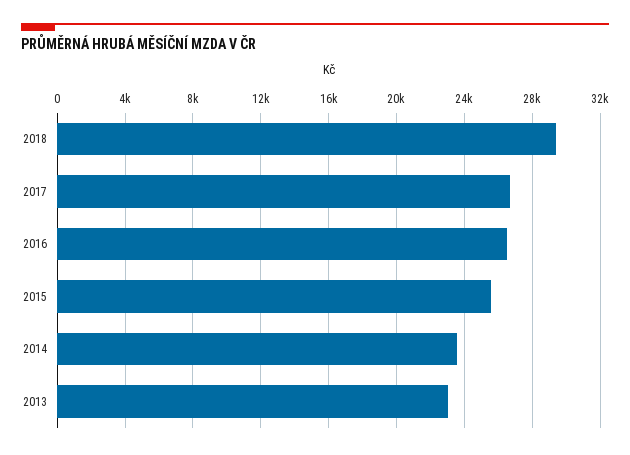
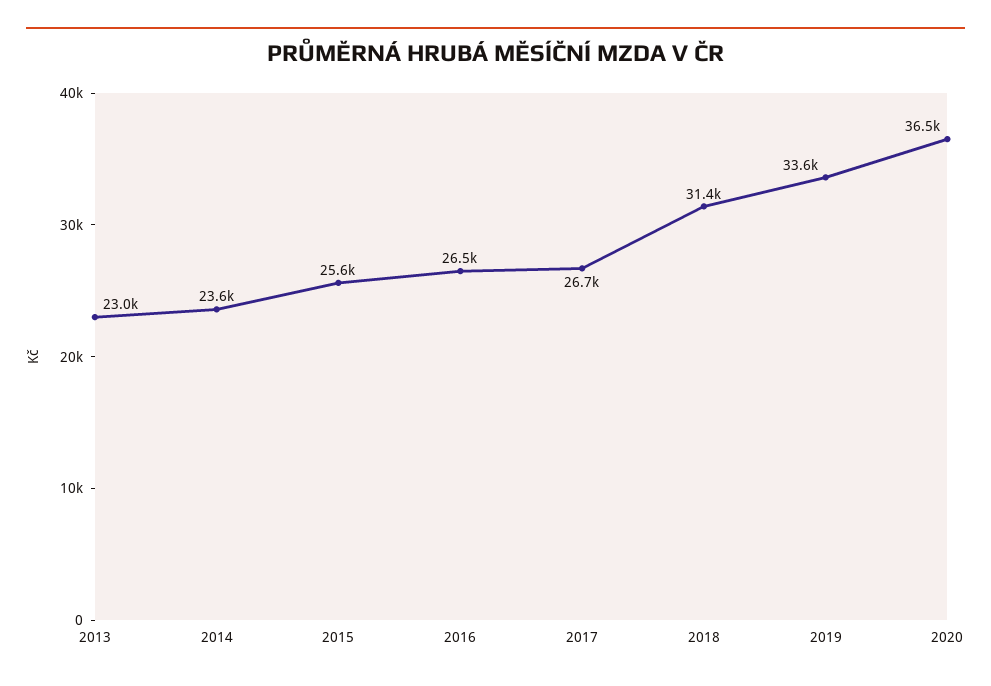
2018: 29500 -> 31400
2019: none -> 33600
2020: none -> 36500

